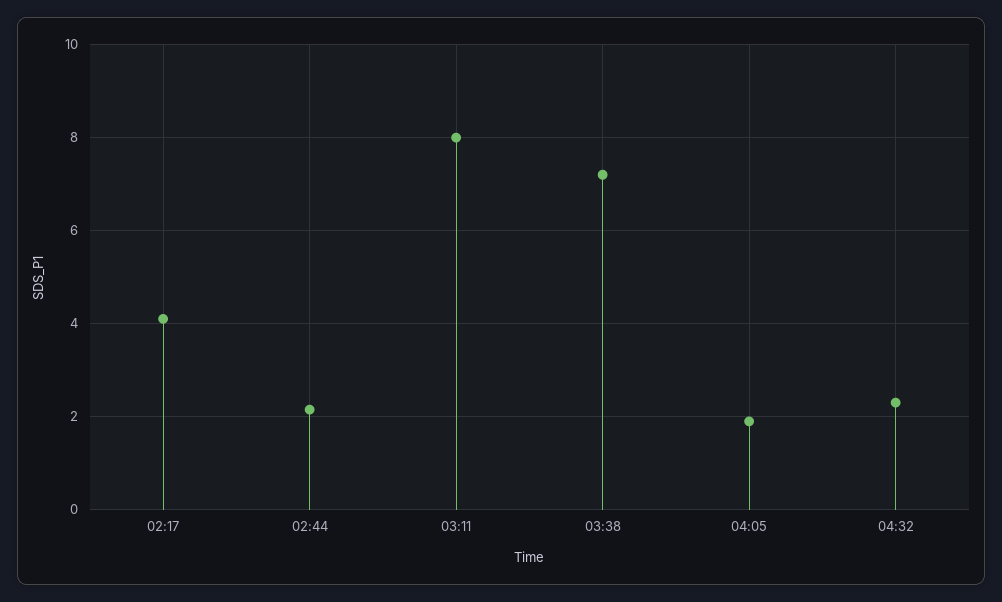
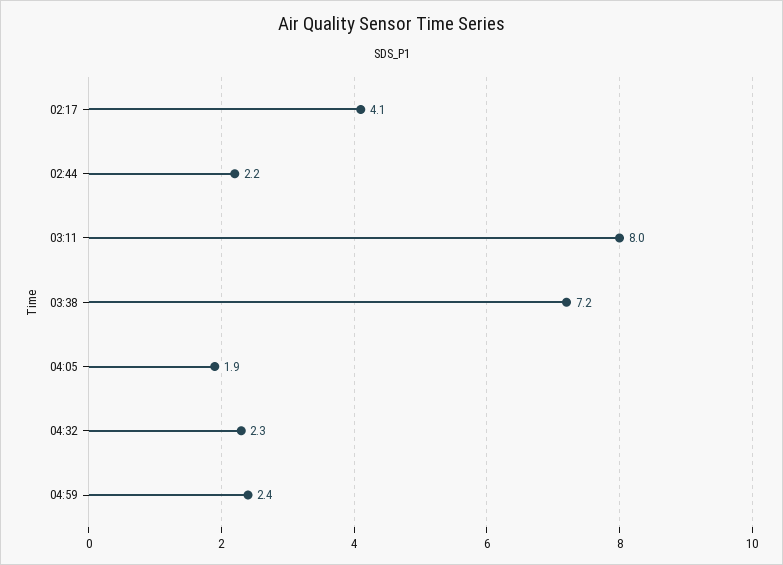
04:59: none -> 2.4

